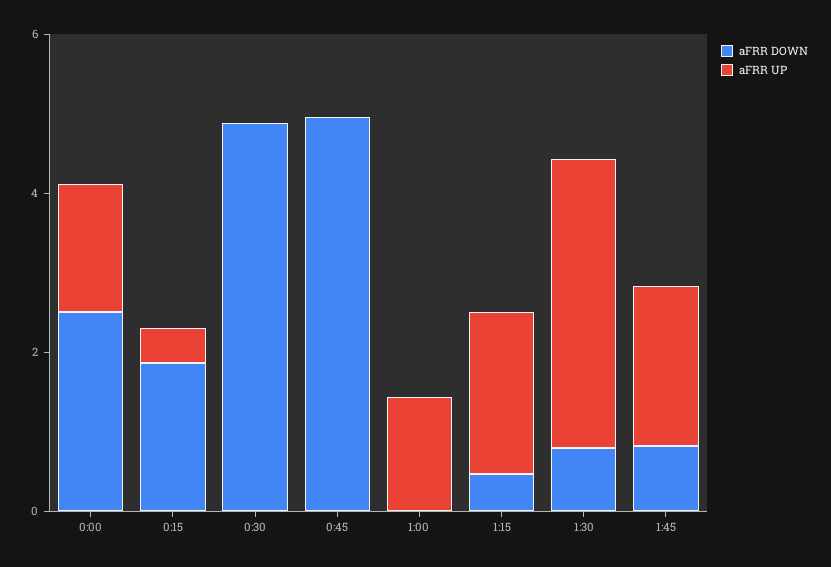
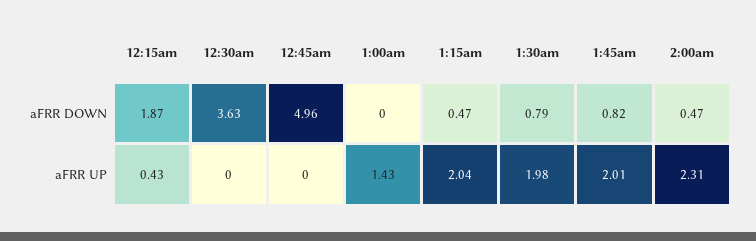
aFRR DOWN, 0:00: 2.5 -> none
aFRR UP, 0:00: 1.5 -> none
aFRR DOWN, 0:30: 5 -> 3.63
aFRR UP, 1:30: 3.5 -> 1.98
aFRR DOWN, 2:00am: none -> 0.47
aFRR UP, 2:00am: none -> 2.31

